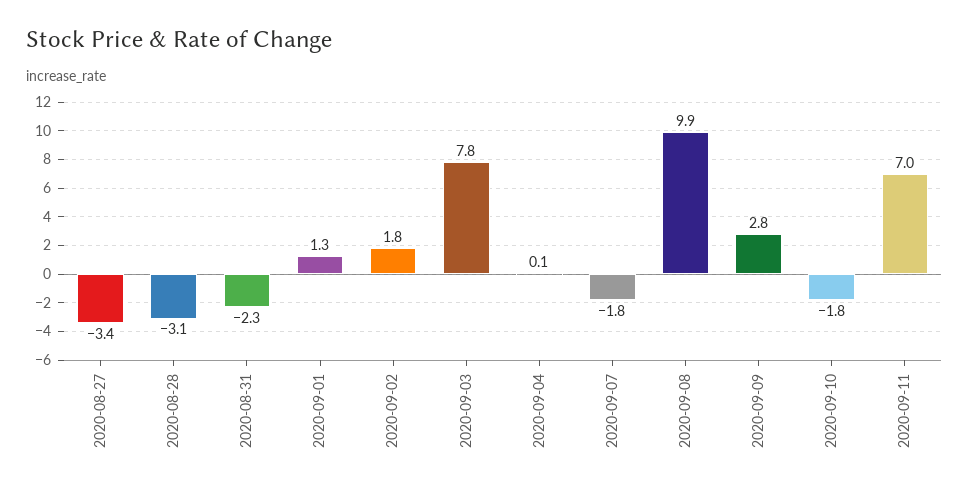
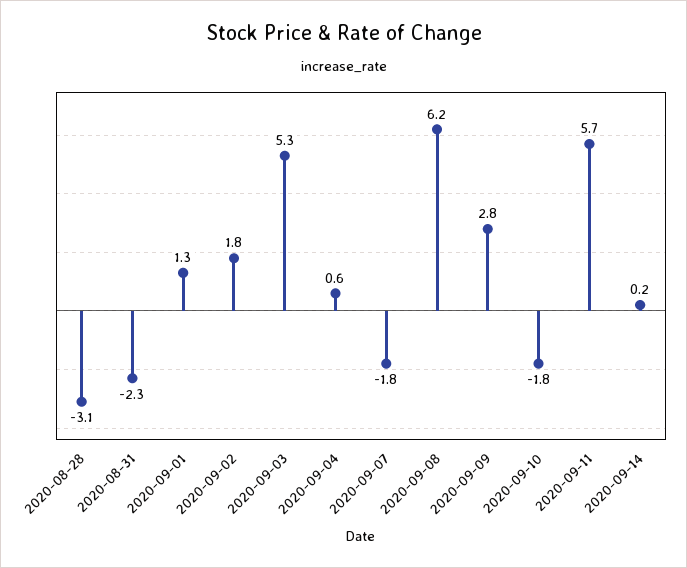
2020-08-27: -3.4 -> none
2020-09-03: 7.8 -> 5.3
2020-09-04: 0.1 -> 0.6
2020-09-08: 9.9 -> 6.2
2020-09-11: 7 -> 5.7
2020-09-14: none -> 0.2

